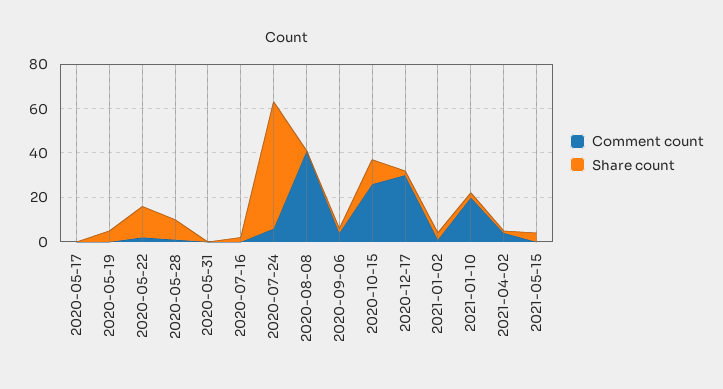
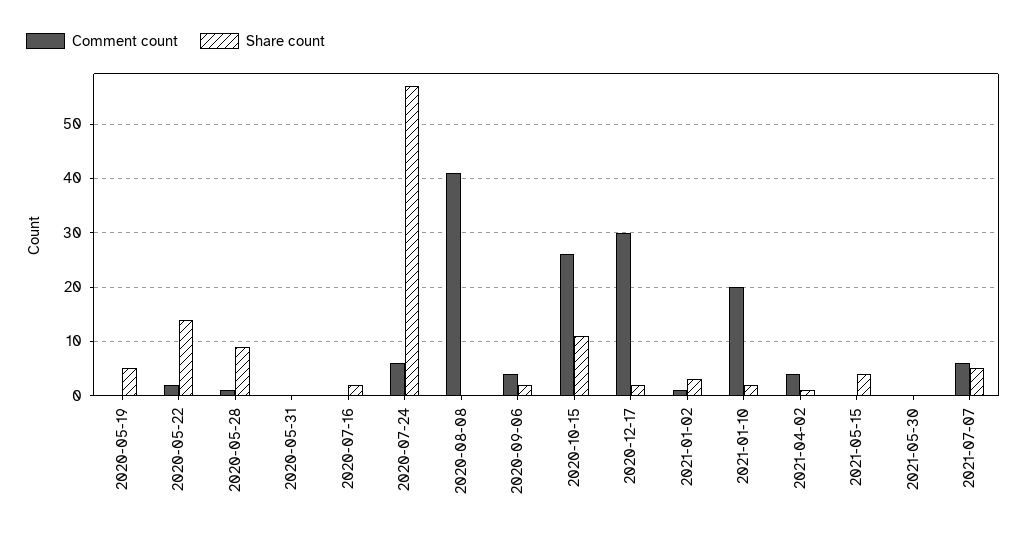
Comment count, 2020-05-17: 0 -> none
Share count, 2020-05-17: 0 -> none
Comment count, 2021-05-30: none -> 0
Share count, 2021-05-30: none -> 0
Comment count, 2021-07-07: none -> 5
Share count, 2021-07-07: none -> 5

